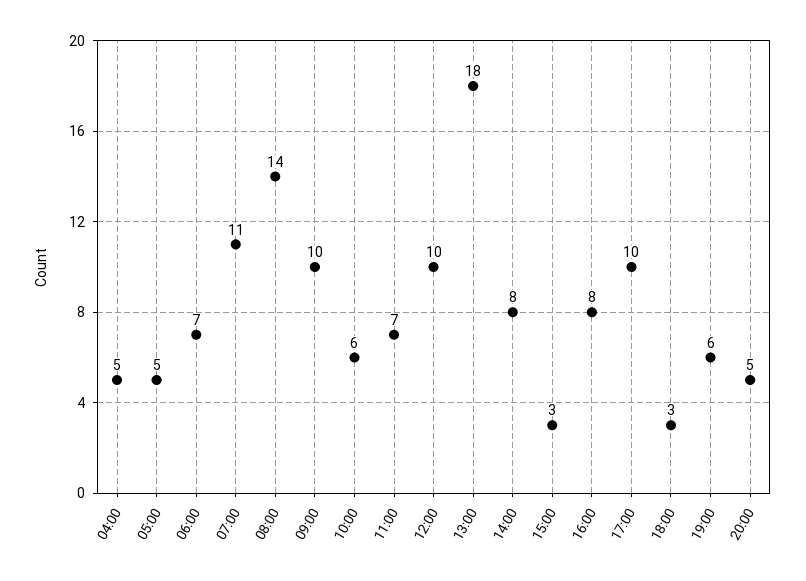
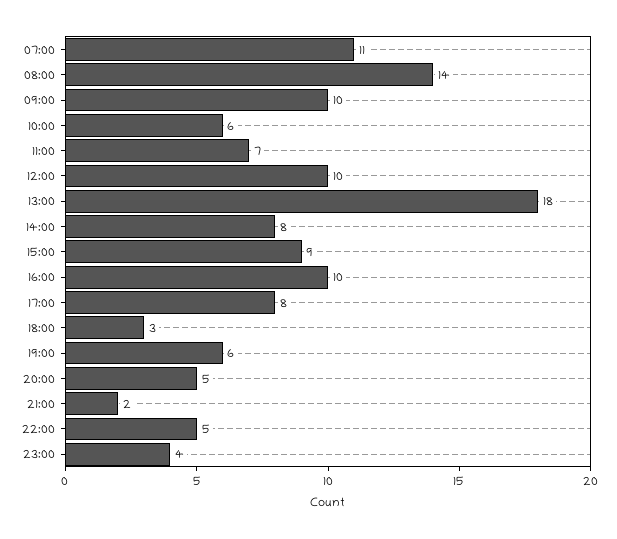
04:00: 5 -> none
05:00: 5 -> none
06:00: 7 -> none
15:00: 3 -> 9
16:00: 8 -> 10
17:00: 10 -> 8
21:00: none -> 2
22:00: none -> 5
23:00: none -> 4

